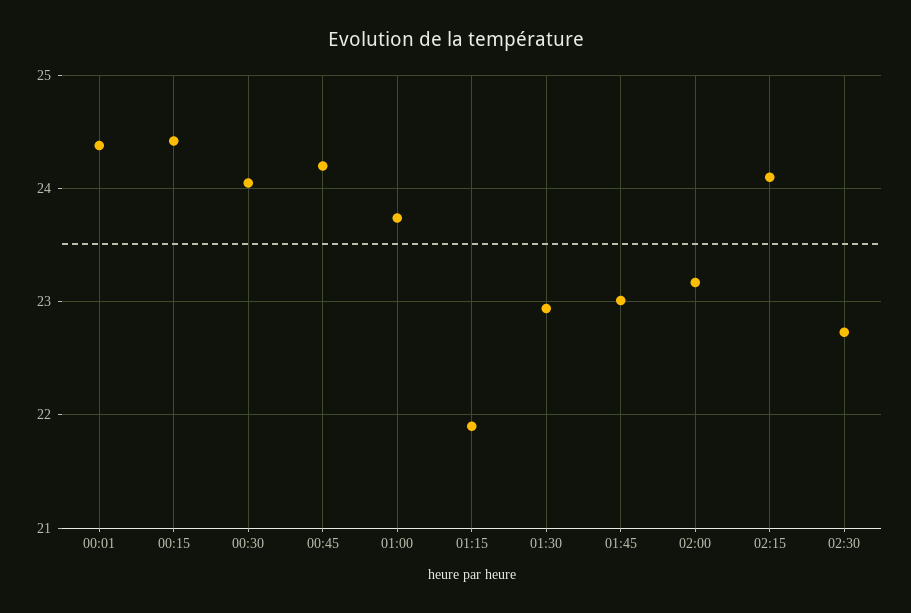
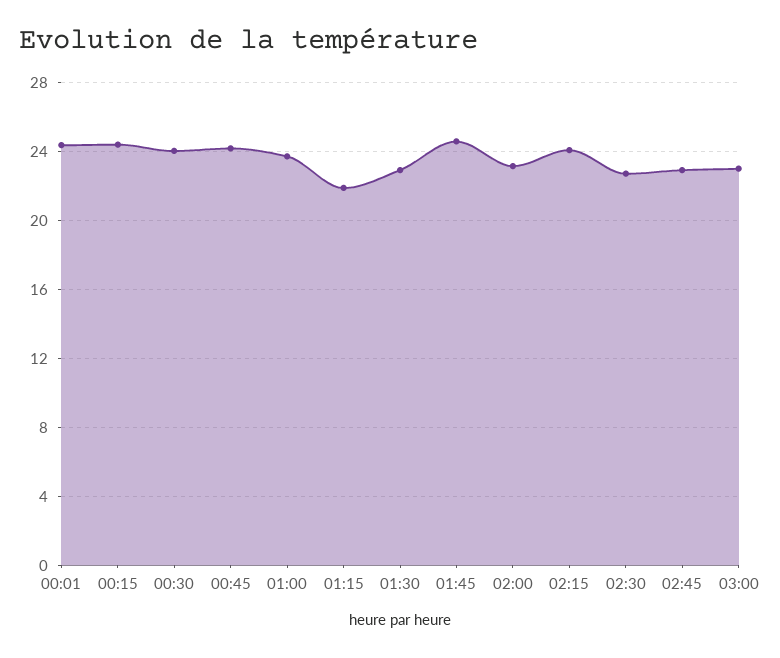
01:45: 23 -> 24.5
02:45: none -> 23
03:00: none -> 23

